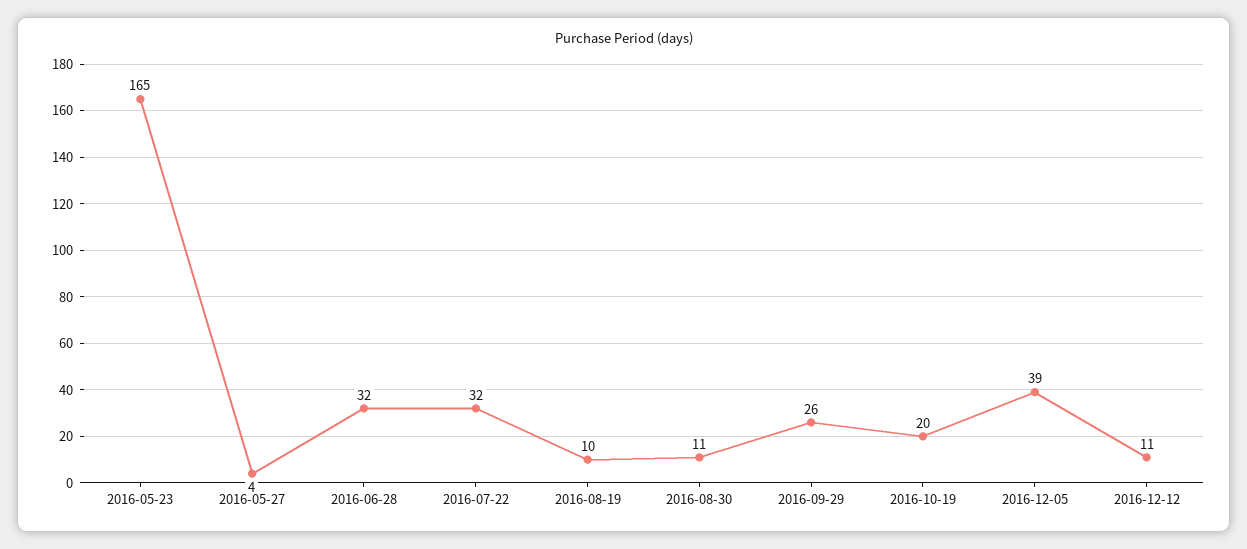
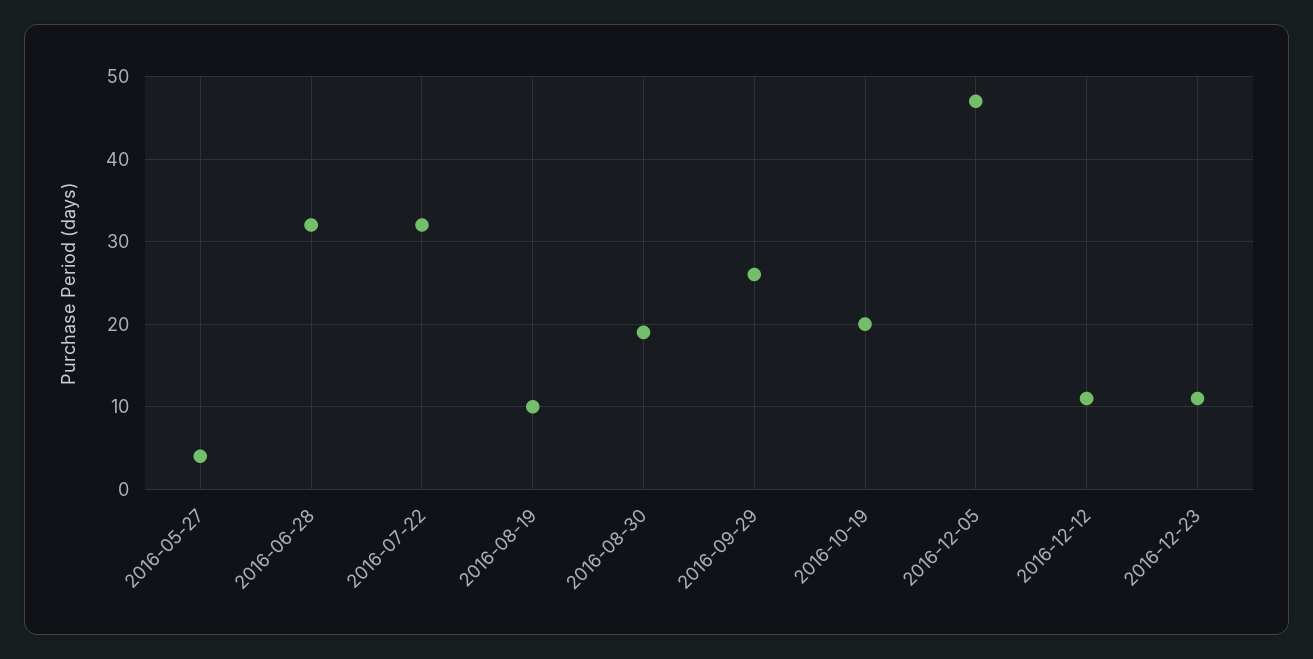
2016-05-23: 165 -> none
2016-08-30: 11 -> 19
2016-12-05: 39 -> 47
2016-12-23: none -> 11

